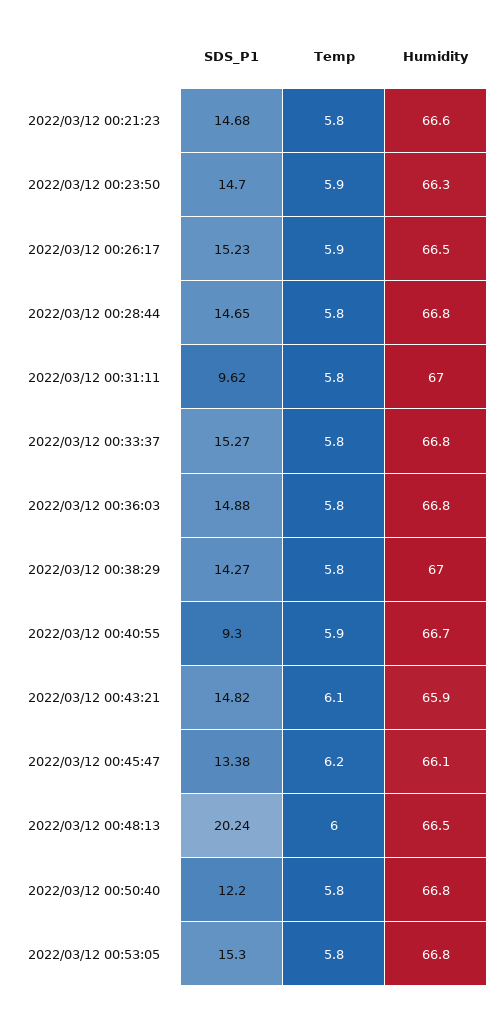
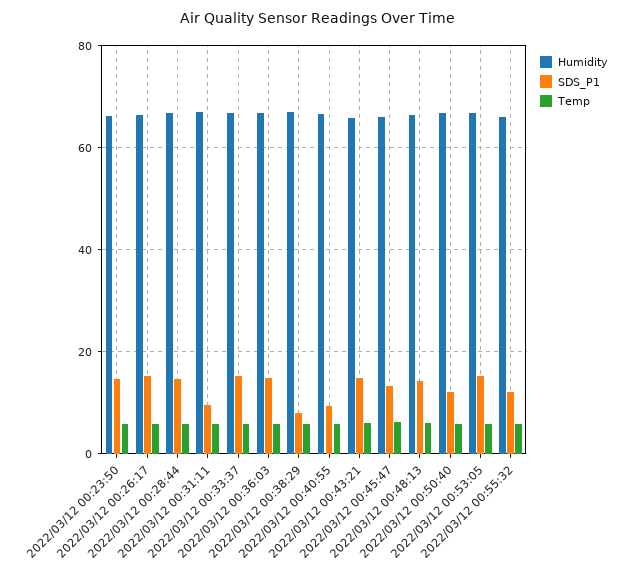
SDS_P1, 2022/03/12 00:21:23: 14.68 -> none
Temp, 2022/03/12 00:21:23: 5.8 -> none
Humidity, 2022/03/12 00:21:23: 66.6 -> none
SDS_P1, 2022/03/12 00:38:29: 14.27 -> 8
SDS_P1, 2022/03/12 00:48:13: 20.24 -> 14
Humidity, 2022/03/12 00:55:32: none -> 66
SDS_P1, 2022/03/12 00:55:32: none -> 12
Temp, 2022/03/12 00:55:32: none -> 6

